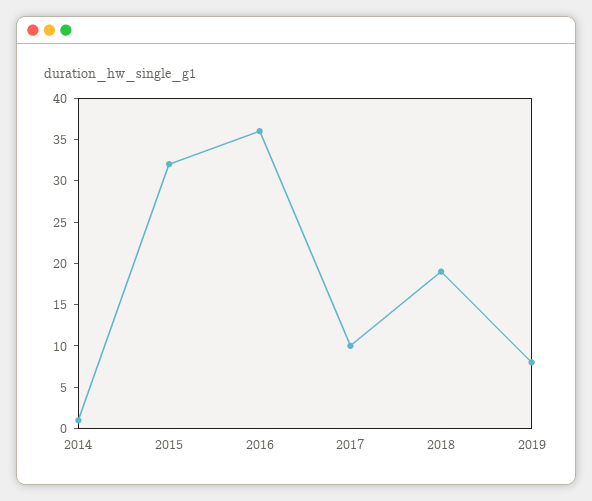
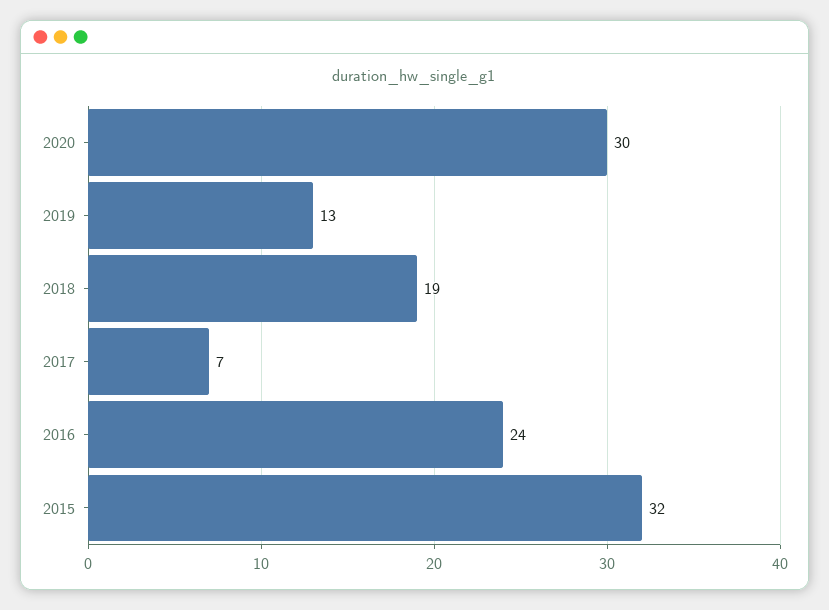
2014: 1 -> none
2016: 36 -> 24
2017: 10 -> 7
2019: 8 -> 13
2020: none -> 30

